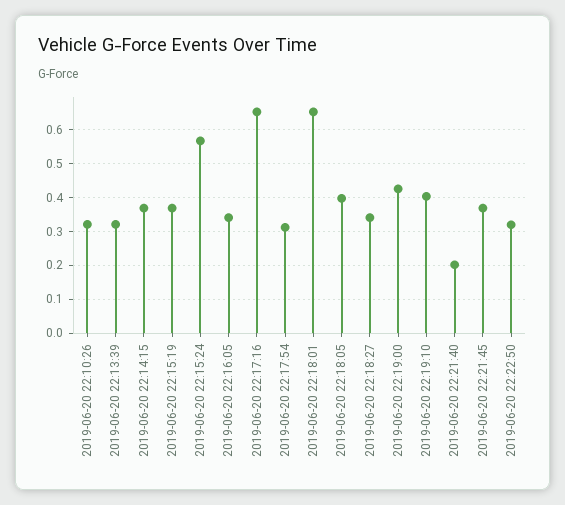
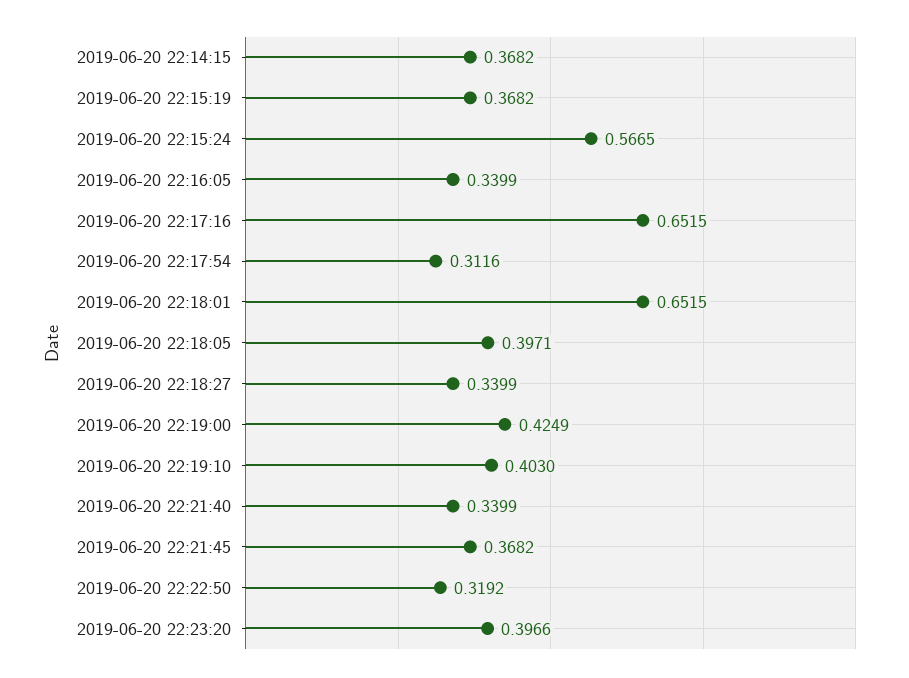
2019-06-20 22:10:26: 0.32 -> none
2019-06-20 22:13:39: 0.32 -> none
2019-06-20 22:21:40: 0.2 -> 0.3399
2019-06-20 22:23:20: none -> 0.3966

